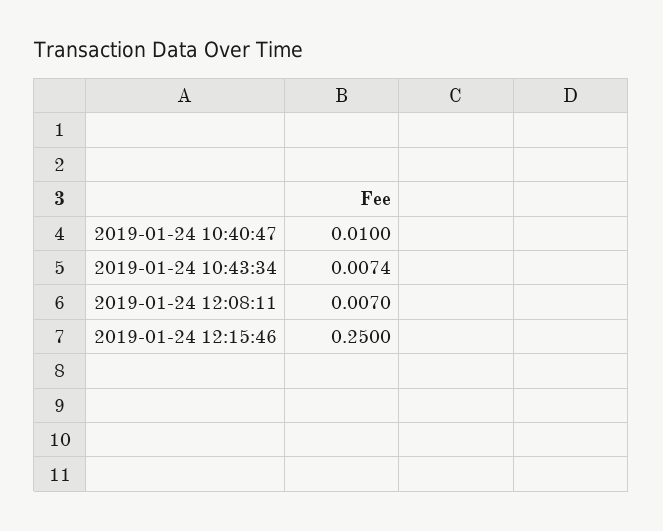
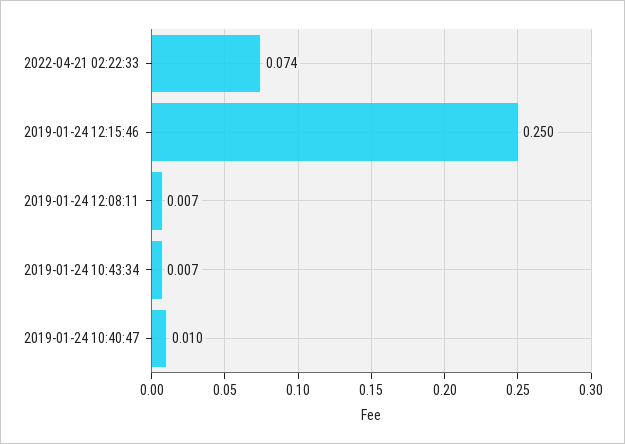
2022-04-21 02:22:33: none -> 0.074

